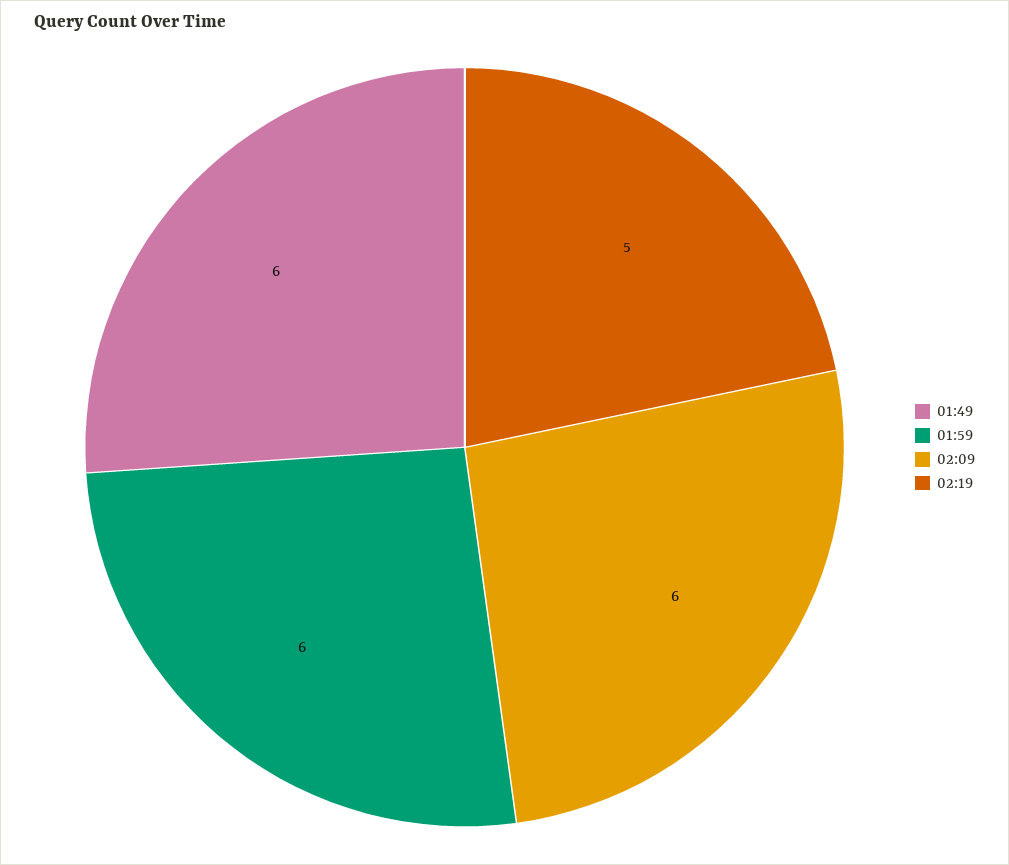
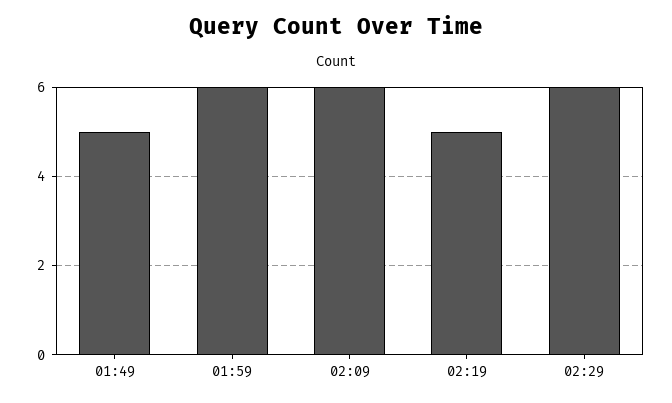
01:49: 6 -> 5
02:29: none -> 6

